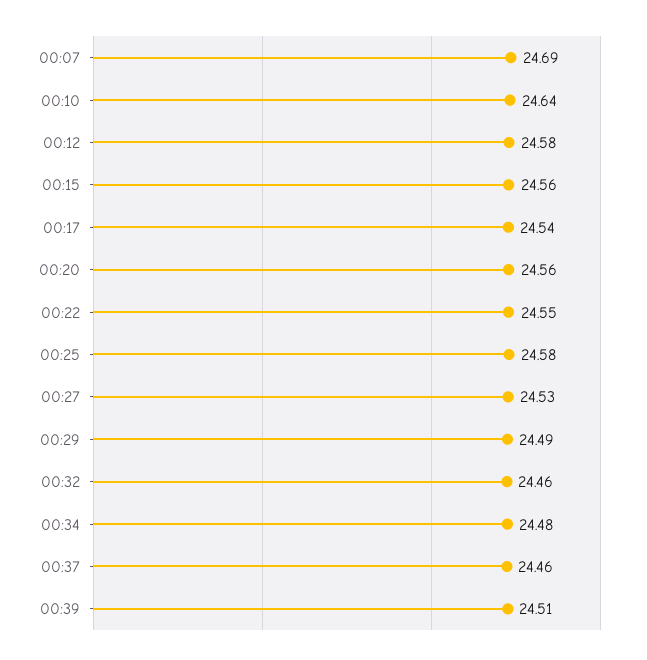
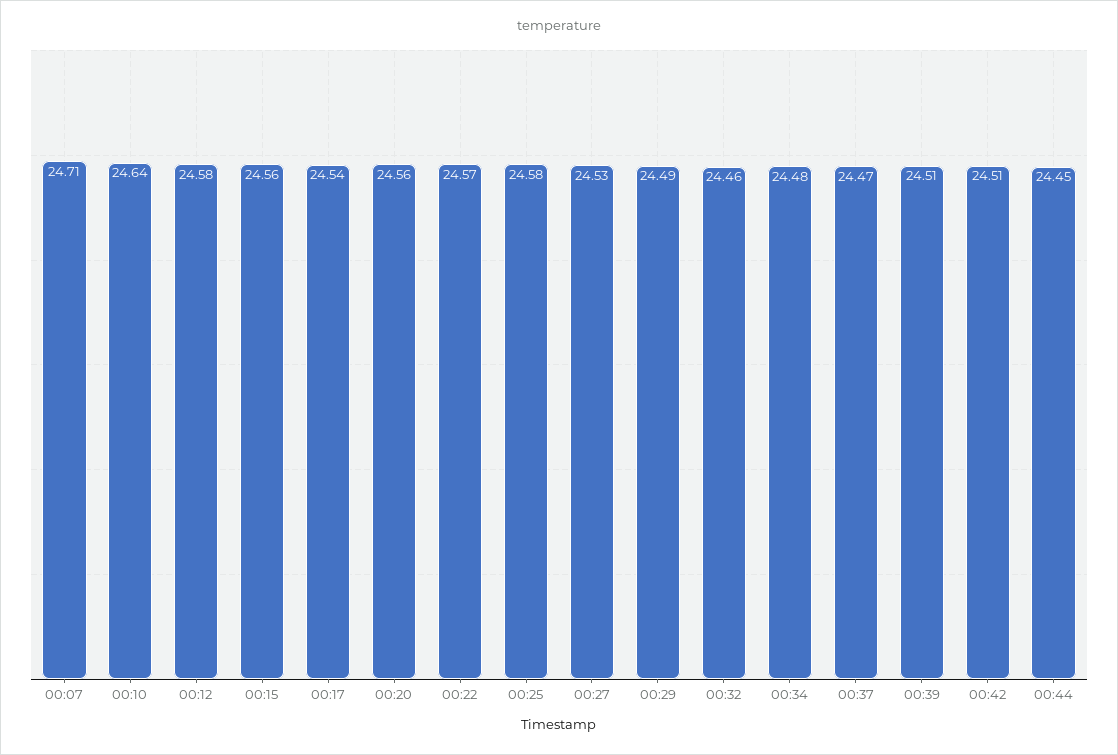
00:07: 24.69 -> 24.71
00:22: 24.55 -> 24.57
00:37: 24.46 -> 24.47
00:42: none -> 24.51
00:44: none -> 24.45

